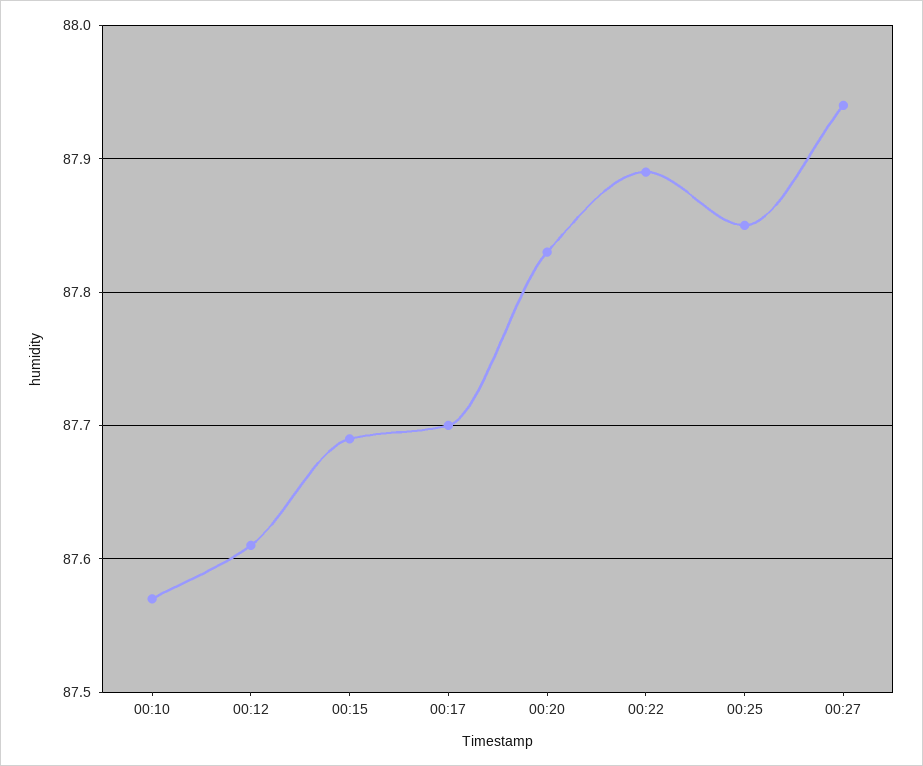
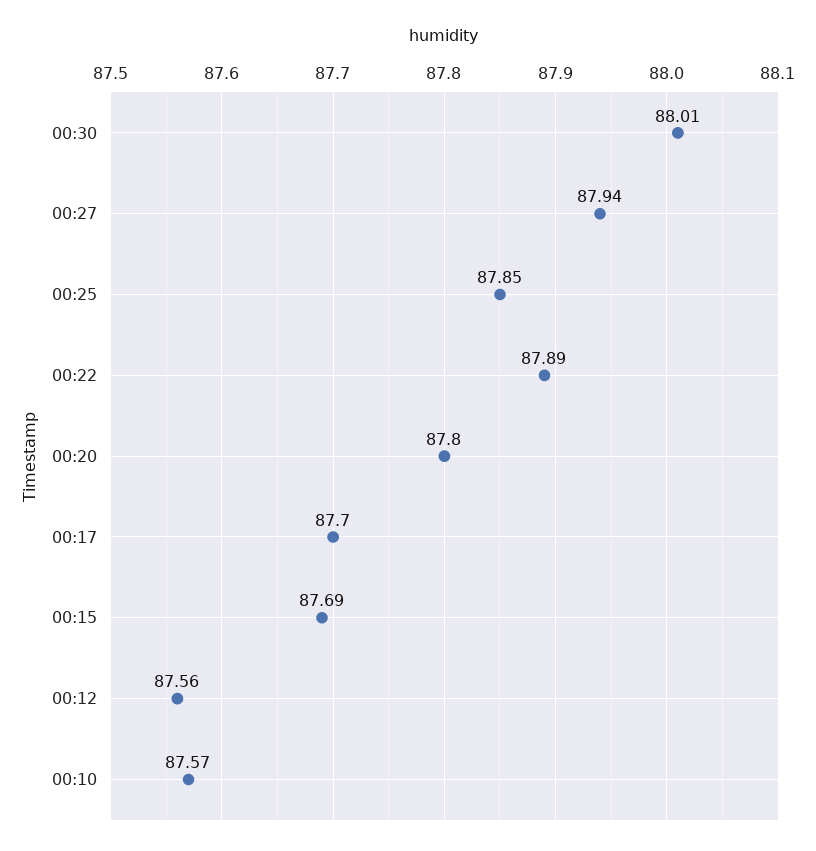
00:12: 87.61 -> 87.56
00:20: 87.83 -> 87.8
00:30: none -> 88.01

